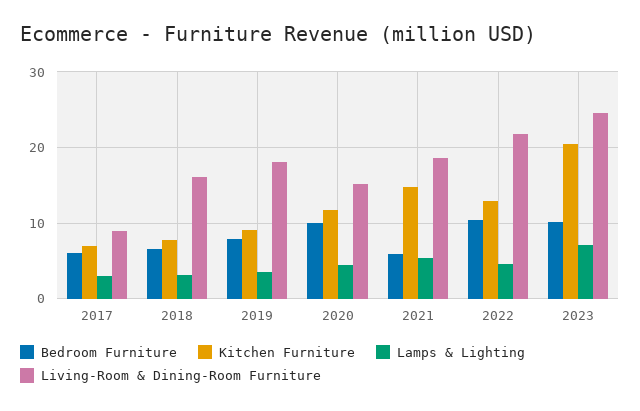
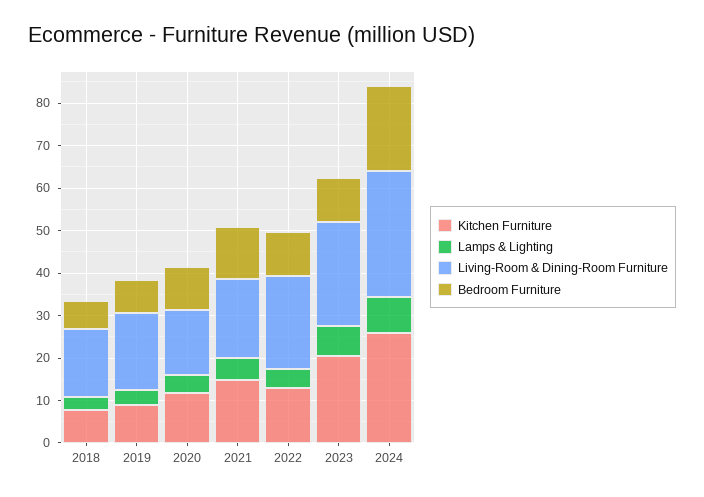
Bedroom Furniture, 2017: 6 -> none
Kitchen Furniture, 2017: 7 -> none
Lamps & Lighting, 2017: 3 -> none
Living-Room & Dining-Room Furniture, 2017: 9 -> none
Bedroom Furniture, 2021: 6 -> 12
Kitchen Furniture, 2024: none -> 26
Lamps & Lighting, 2024: none -> 8
Living-Room & Dining-Room Furniture, 2024: none -> 30
Bedroom Furniture, 2024: none -> 20

